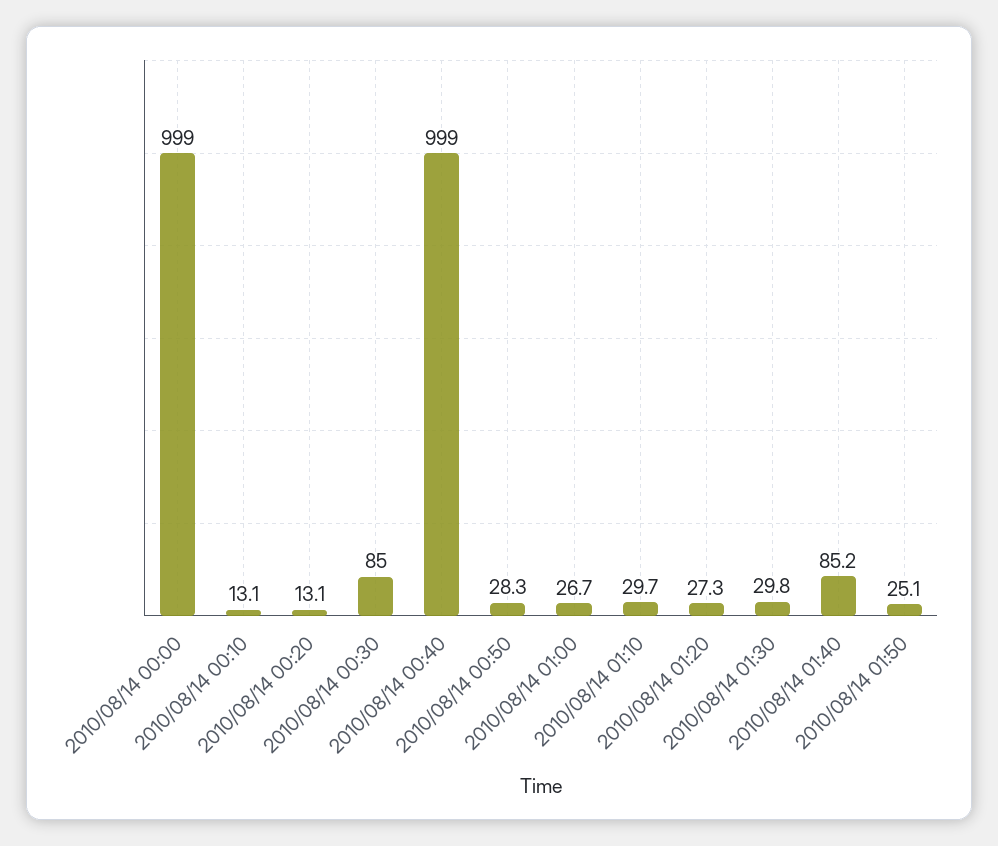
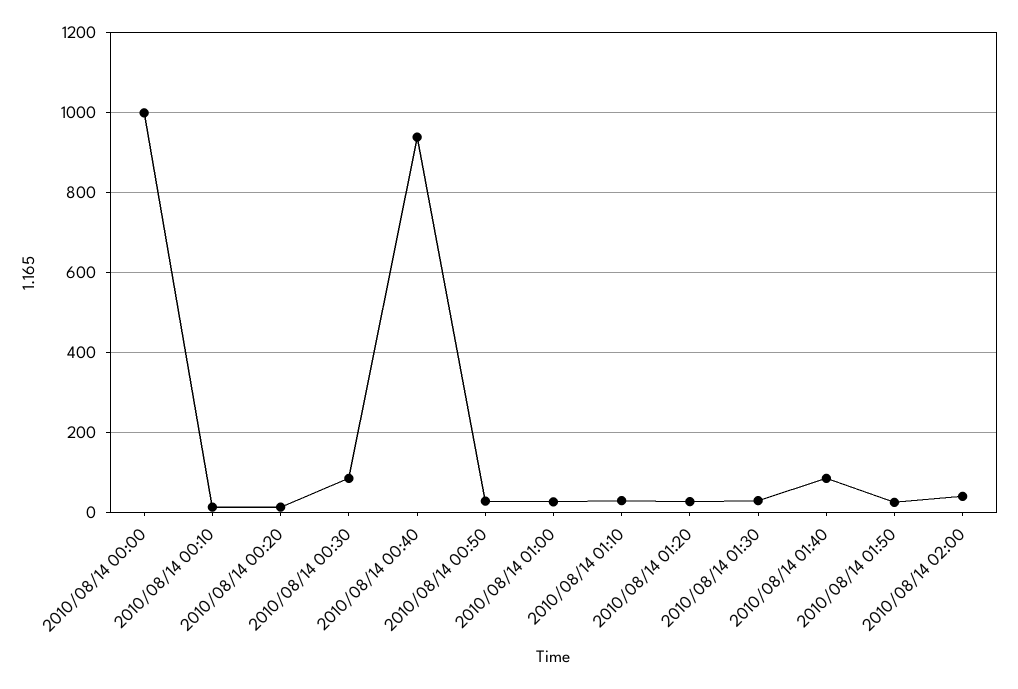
2010/08/14 00:40: 999 -> 940
2010/08/14 02:00: none -> 40

